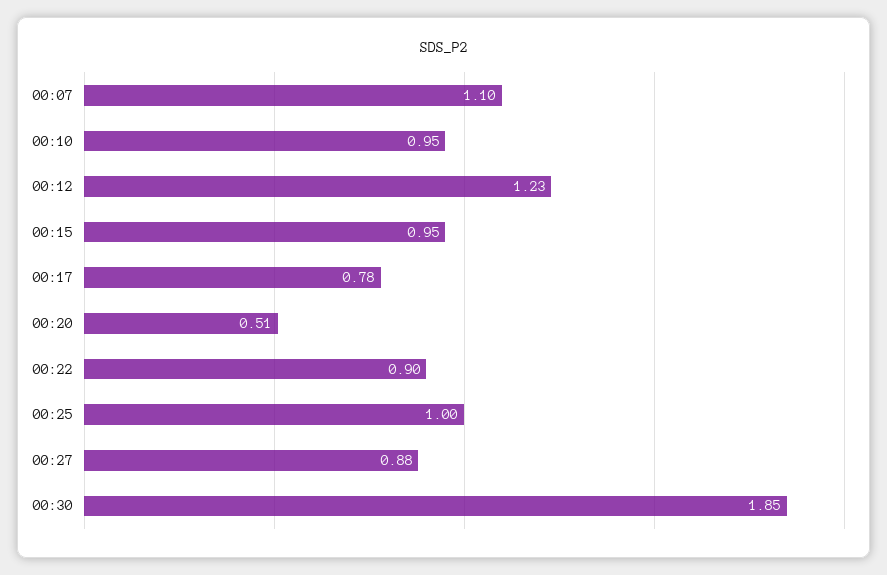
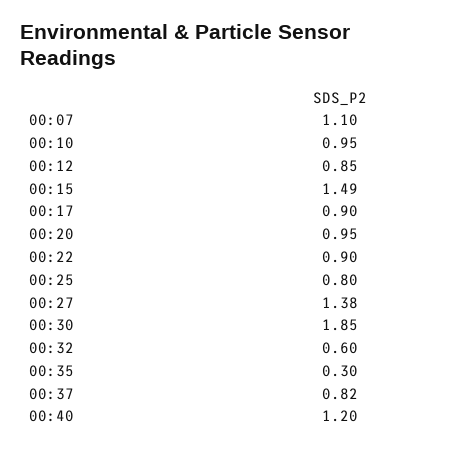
00:12: 1.23 -> 0.85
00:15: 0.95 -> 1.49
00:17: 0.78 -> 0.9
00:20: 0.51 -> 0.95
00:25: 1 -> 0.8
00:27: 0.88 -> 1.38
00:32: none -> 0.6
00:35: none -> 0.3
00:37: none -> 0.82
00:40: none -> 1.2

